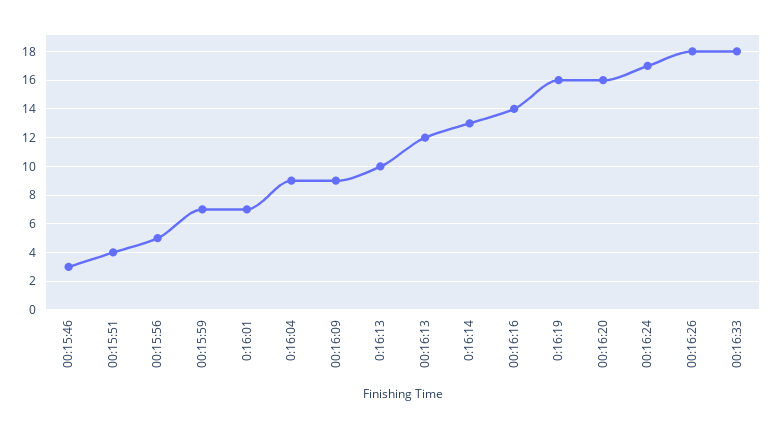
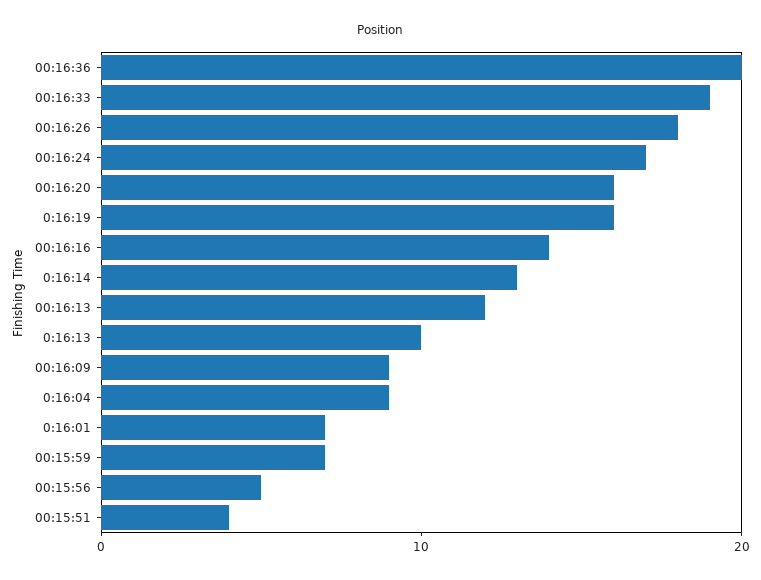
00:15:46: 3 -> none
00:16:33: 18 -> 19
00:16:36: none -> 20

